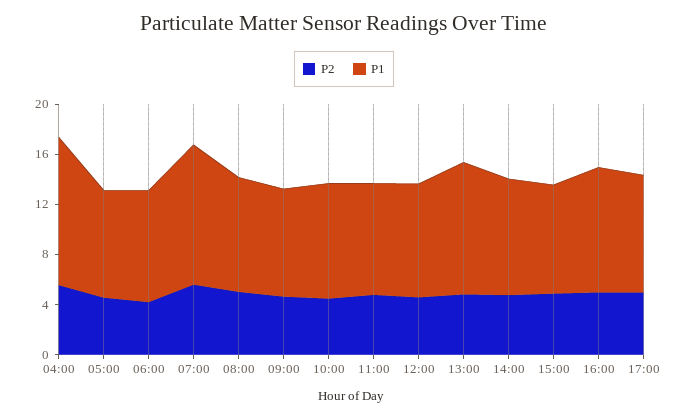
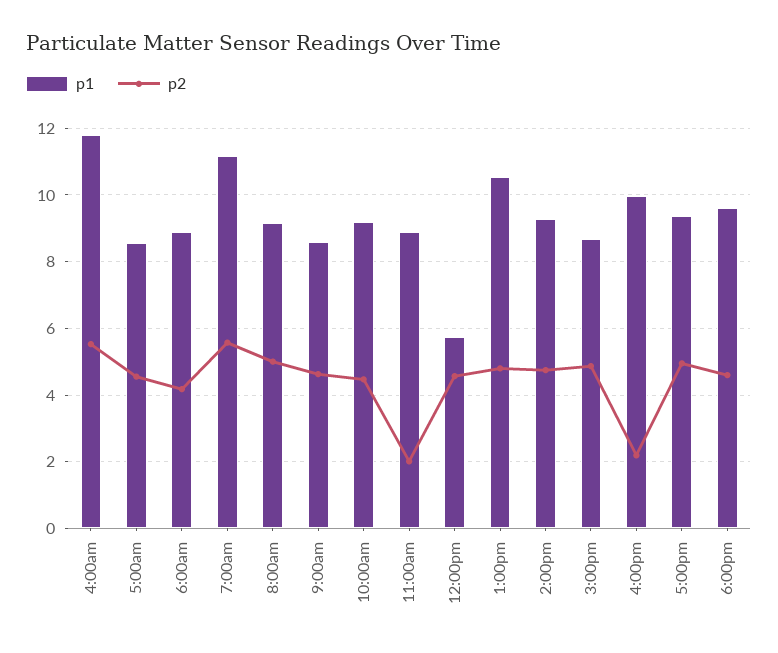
P2, 11:00: 5 -> 2
P1, 12:00: 9 -> 5.8
P2, 16:00: 5 -> 2.2
P1, 6:00pm: none -> 9.6
P2, 6:00pm: none -> 4.6

